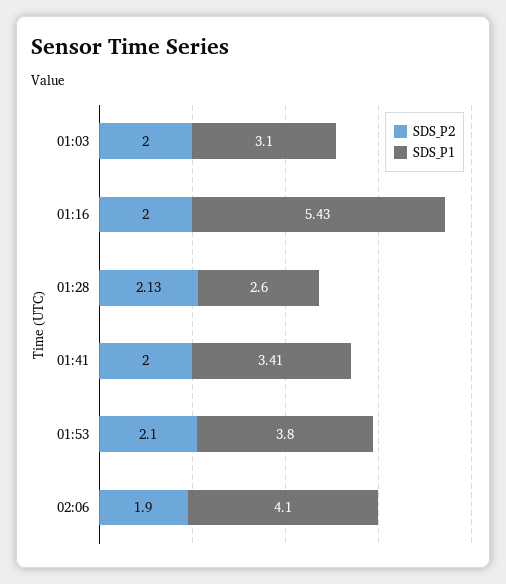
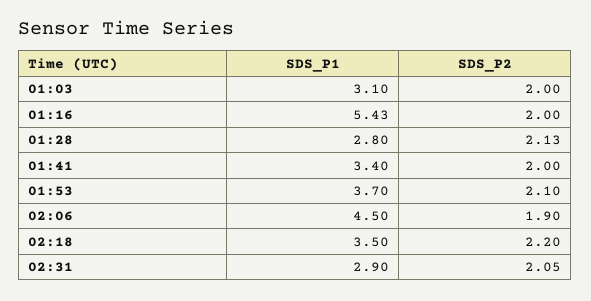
SDS_P1, 01:28: 2.6 -> 2.8
SDS_P1, 01:41: 3.41 -> 3.4
SDS_P1, 01:53: 3.8 -> 3.7
SDS_P1, 02:06: 4.1 -> 4.5
SDS_P1, 02:18: none -> 3.5
SDS_P2, 02:18: none -> 2.2
SDS_P1, 02:31: none -> 2.9
SDS_P2, 02:31: none -> 2.05

